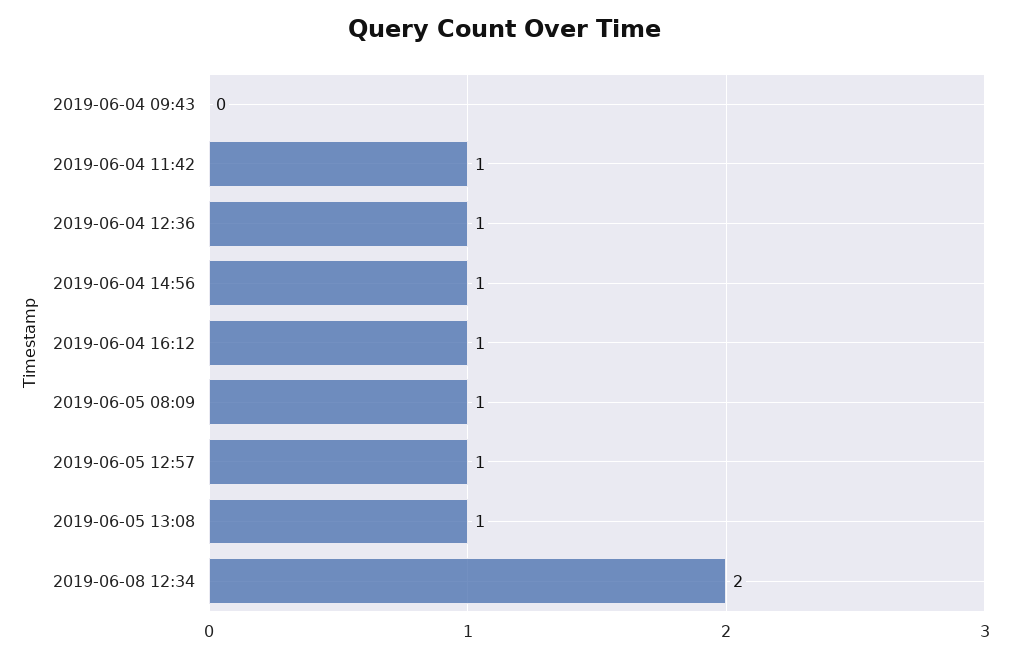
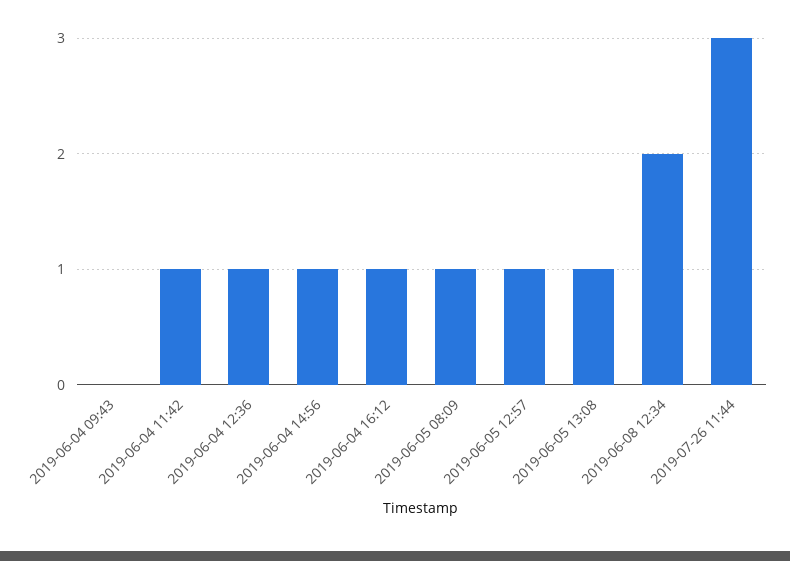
2019-07-26 11:44: none -> 3

